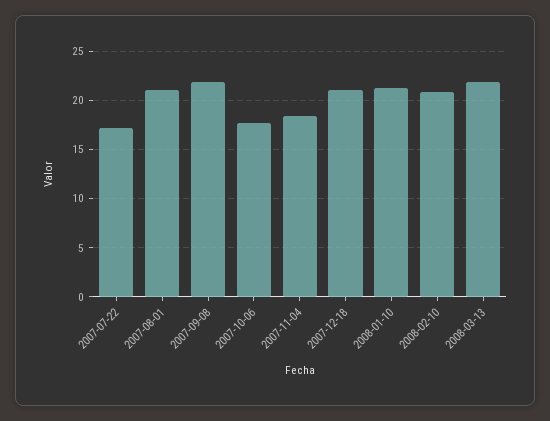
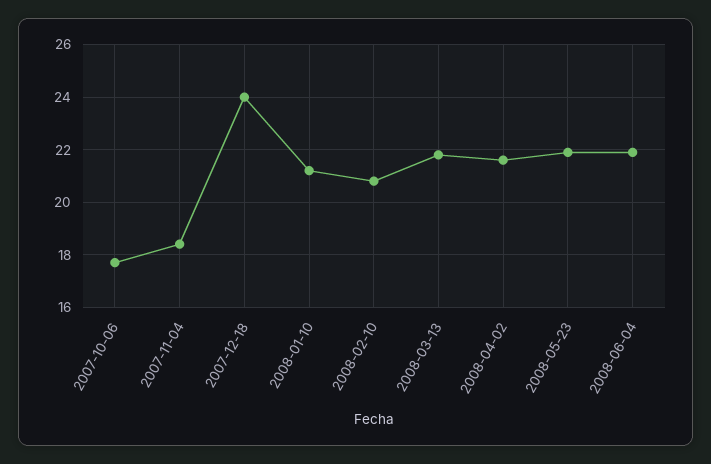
2007-07-22: 17 -> none
2007-08-01: 21 -> none
2007-09-08: 22 -> none
2007-12-18: 21 -> 24
2008-04-02: none -> 21.5
2008-05-23: none -> 22
2008-06-04: none -> 22

